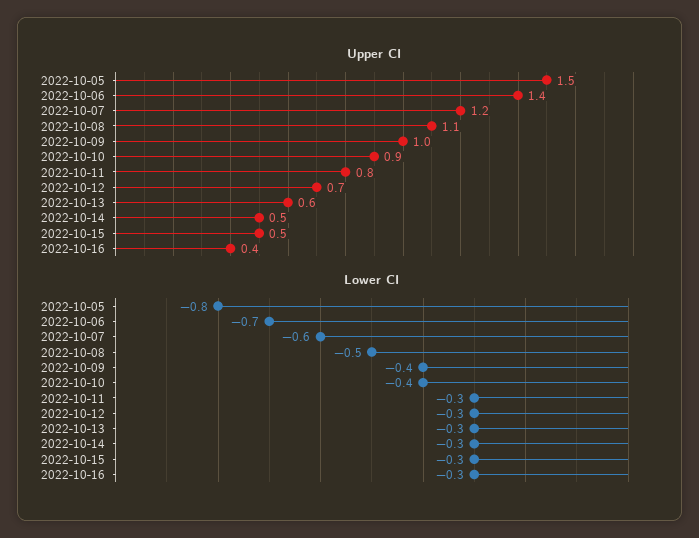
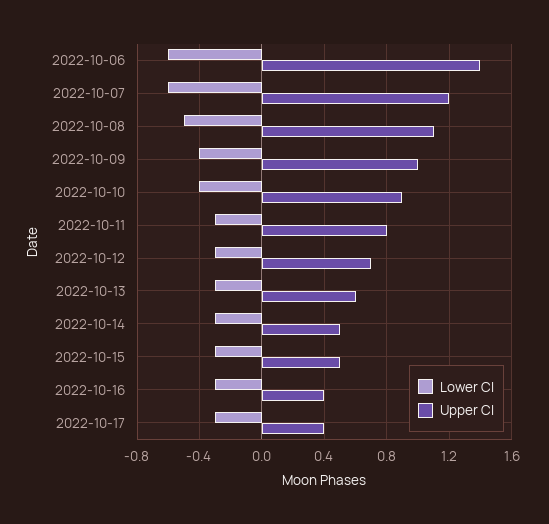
Upper CI, 2022-10-05: 1.5 -> none
Lower CI, 2022-10-05: -0.8 -> none
Lower CI, 2022-10-06: -0.7 -> -0.6
Lower CI, 2022-10-17: none -> -0.3
Upper CI, 2022-10-17: none -> 0.4

